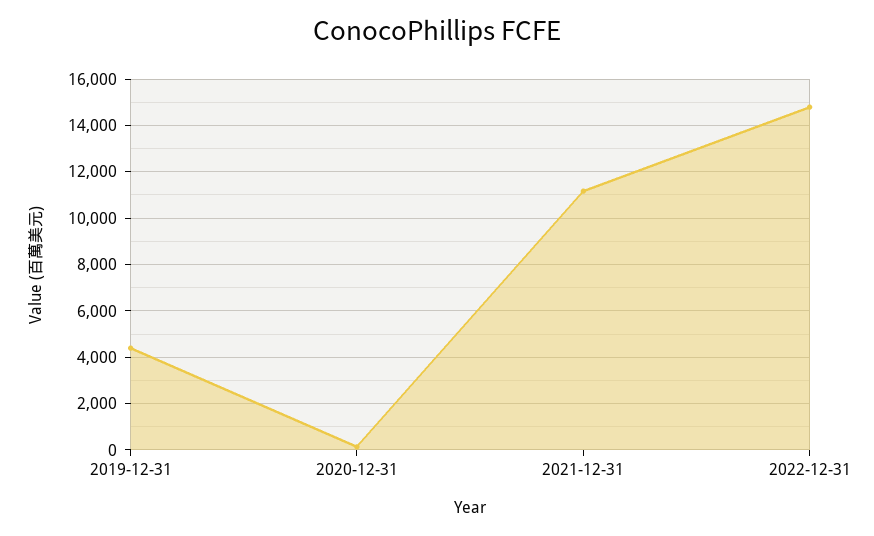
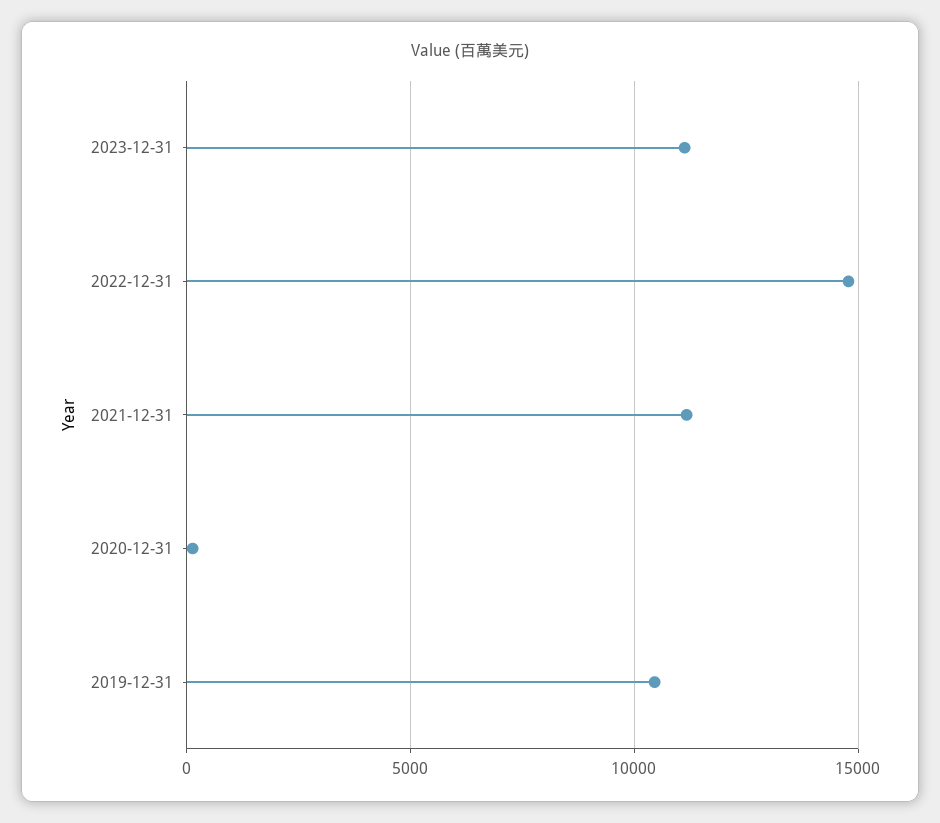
2019-12-31: 4500 -> 10500
2023-12-31: none -> 11000

